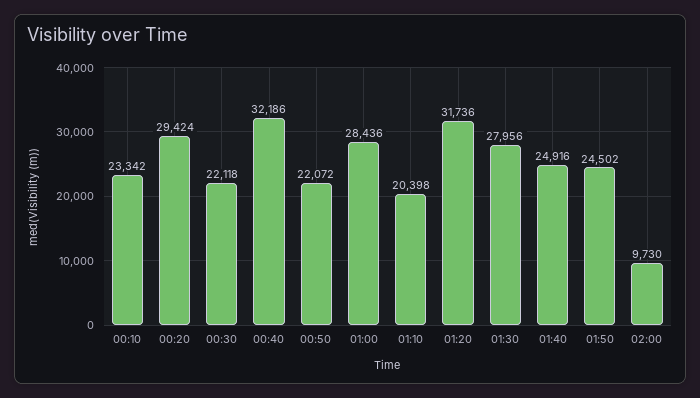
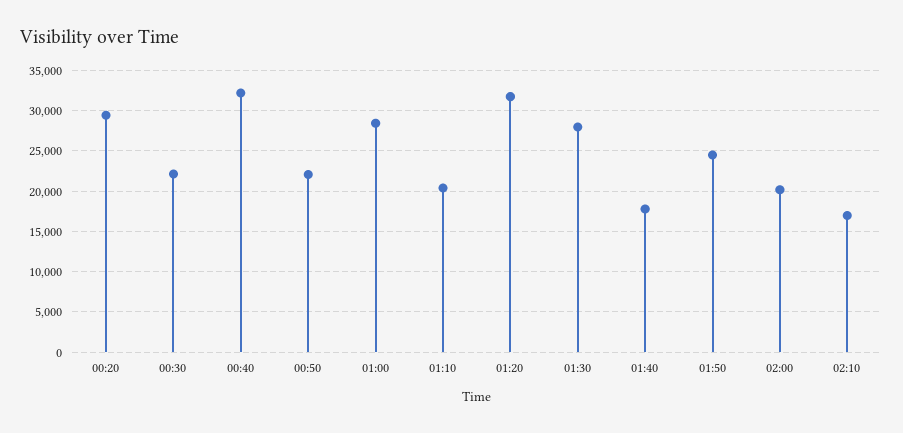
00:10: 23342 -> none
01:40: 24916 -> 18000
02:00: 9730 -> 20000
02:10: none -> 17000

